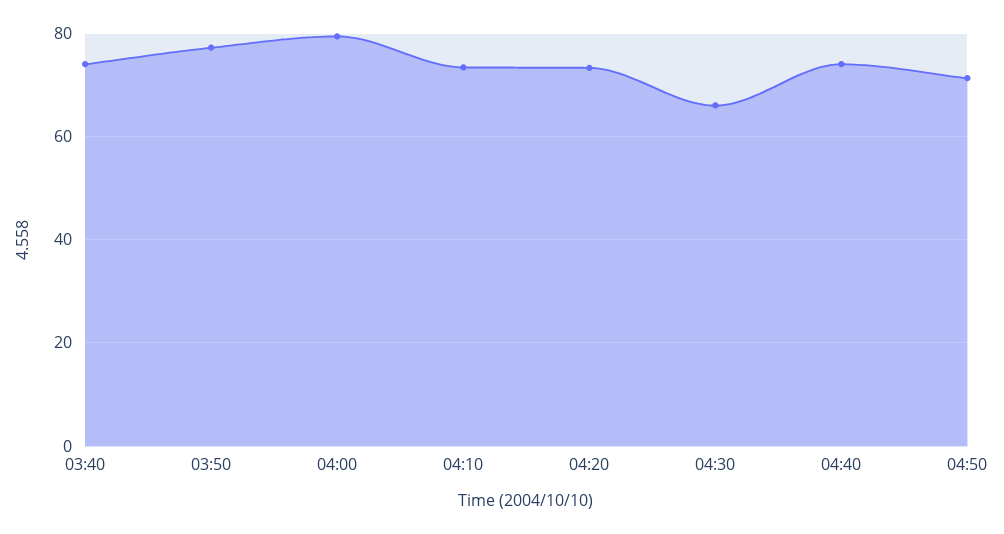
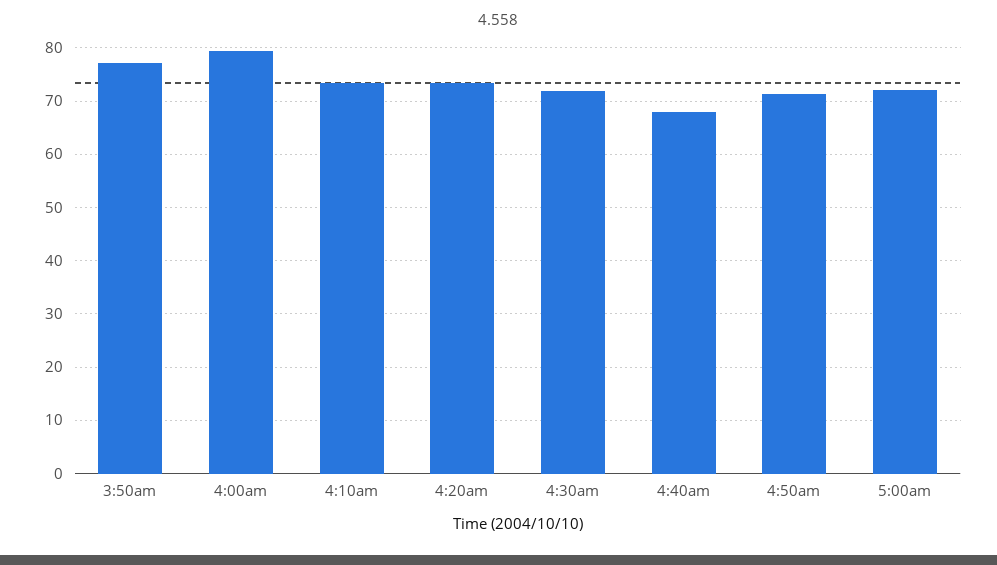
03:40: 74 -> none
04:30: 66 -> 72
04:40: 74 -> 68
5:00am: none -> 72

